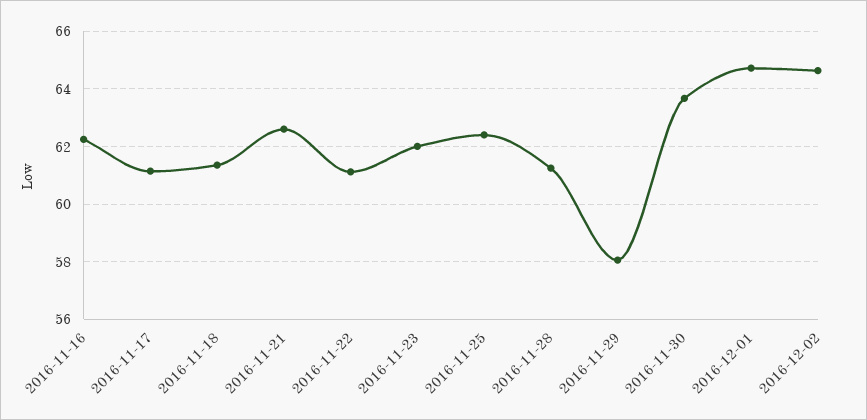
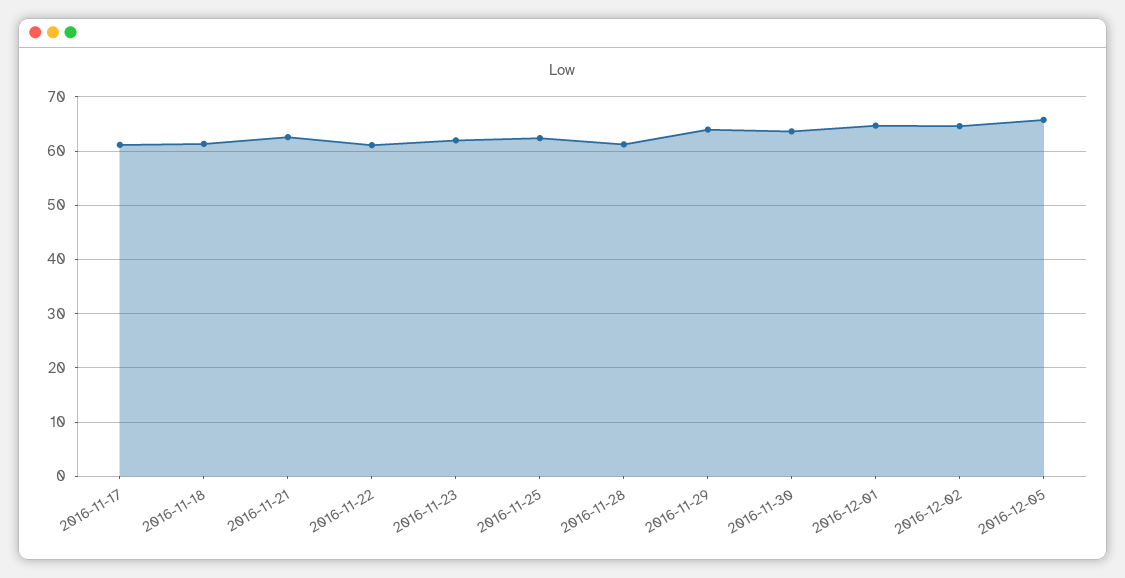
2016-11-16: 62.25 -> none
2016-11-29: 58 -> 64
2016-12-05: none -> 66

